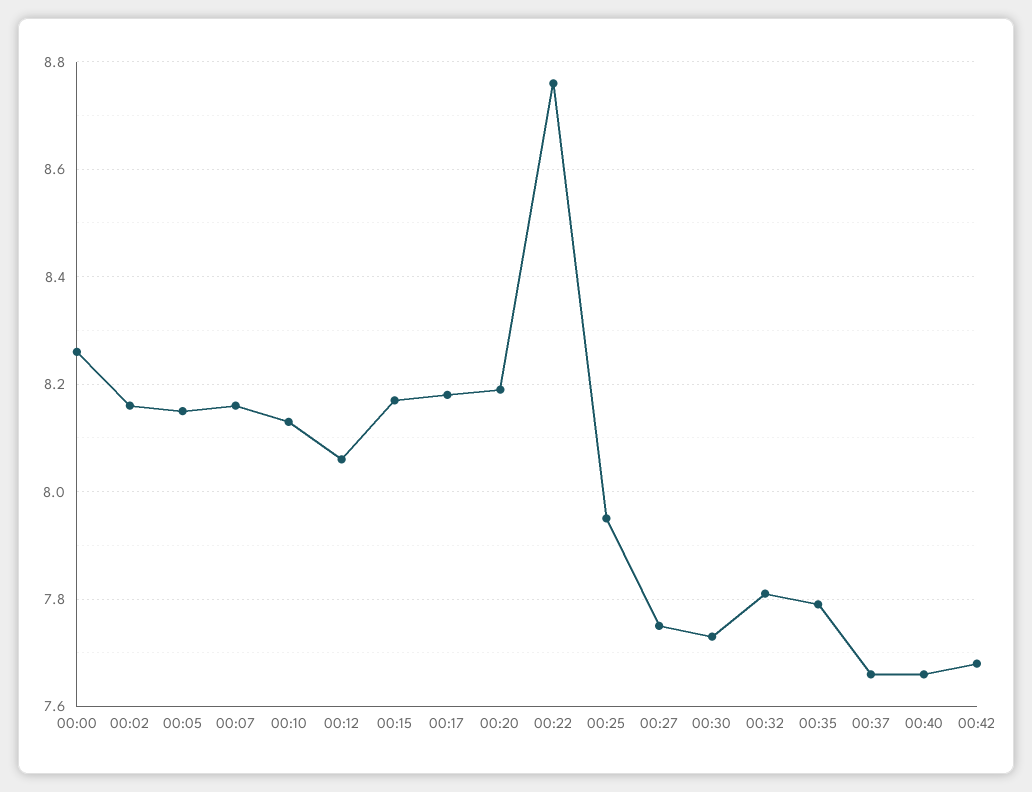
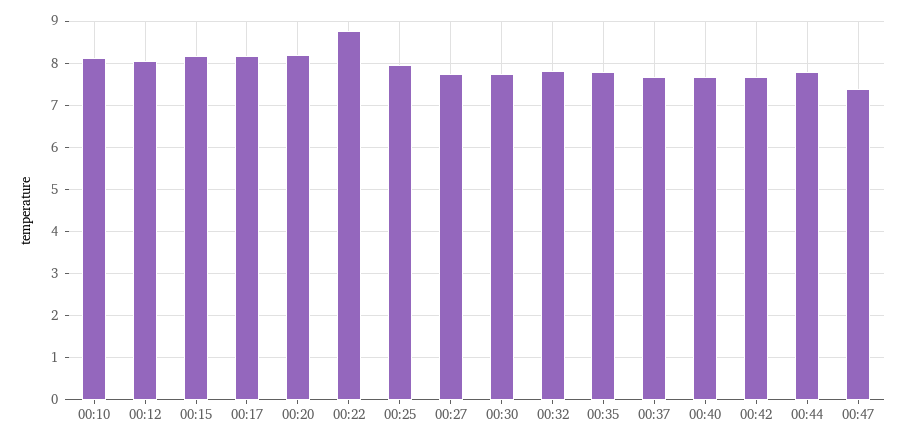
00:00: 8.25 -> none
00:02: 8.15 -> none
00:05: 8.15 -> none
00:07: 8.15 -> none
00:44: none -> 7.8
00:47: none -> 7.4

